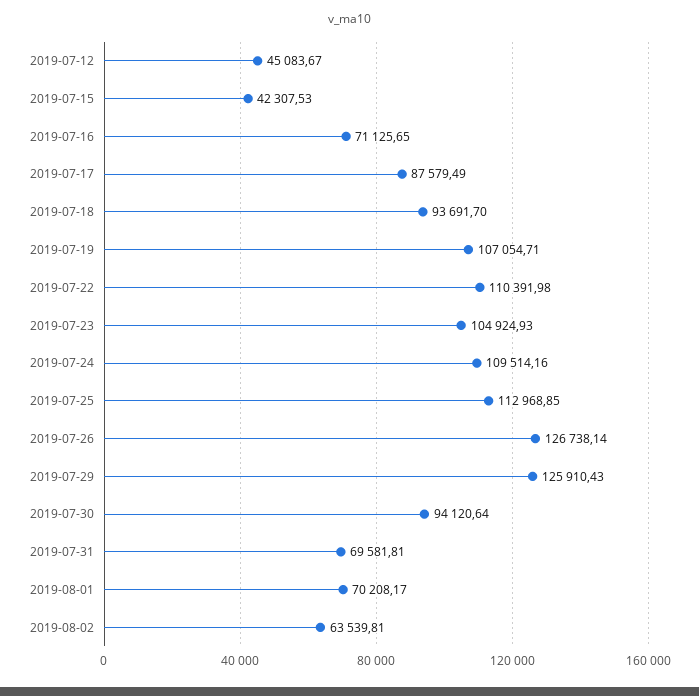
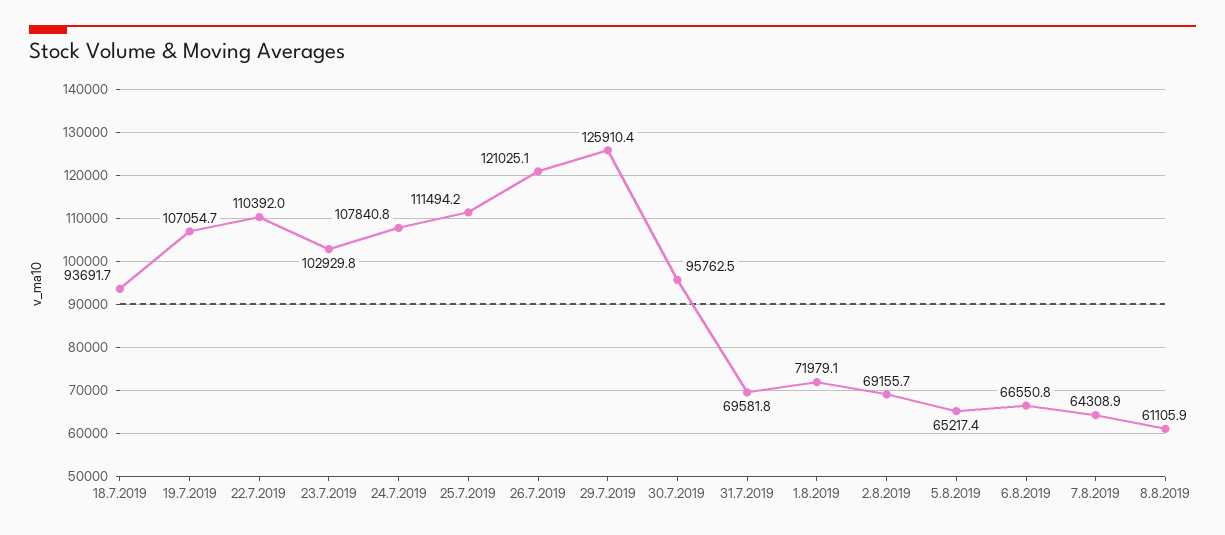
2019-07-12: 45083.67 -> none
2019-07-15: 42307.53 -> none
2019-07-16: 71125.65 -> none
2019-07-17: 87579.49 -> none
2019-07-23: 104924.93 -> 102929.8
2019-07-24: 109514.16 -> 107840.8
2019-07-25: 112968.85 -> 111494.2
2019-07-26: 126738.14 -> 121025.1
2019-07-30: 94120.64 -> 95762.5
2019-08-01: 70208.17 -> 71979.1
2019-08-02: 63539.81 -> 69155.7
5.8.2019: none -> 65217.4
6.8.2019: none -> 66550.8
7.8.2019: none -> 64308.9
8.8.2019: none -> 61105.9

